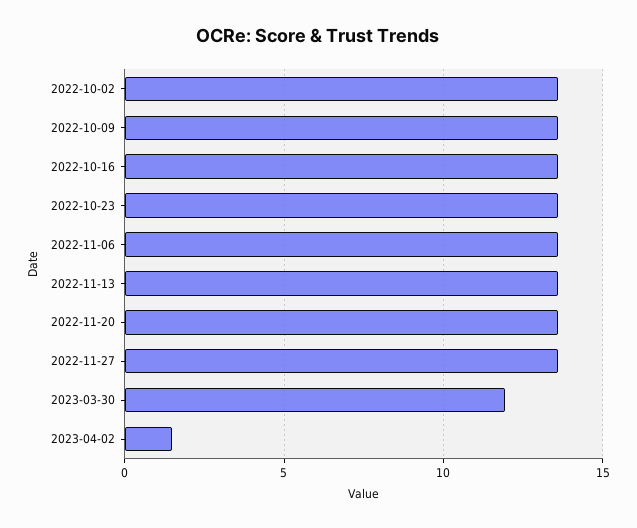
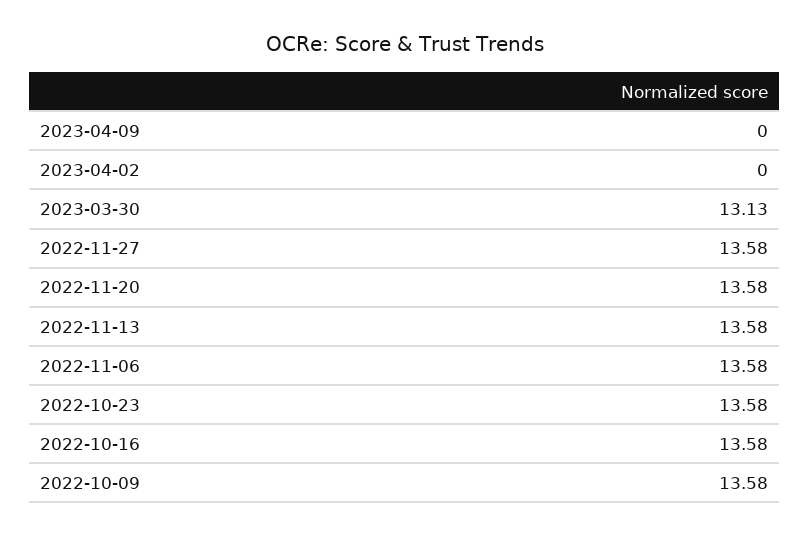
2022-10-02: 13.5 -> none
2023-03-30: 12 -> 13.13
2023-04-02: 1.5 -> 0
2023-04-09: none -> 0

